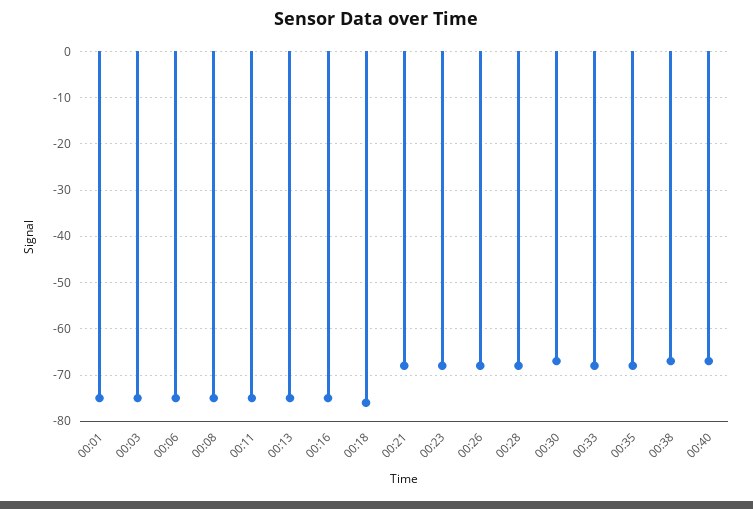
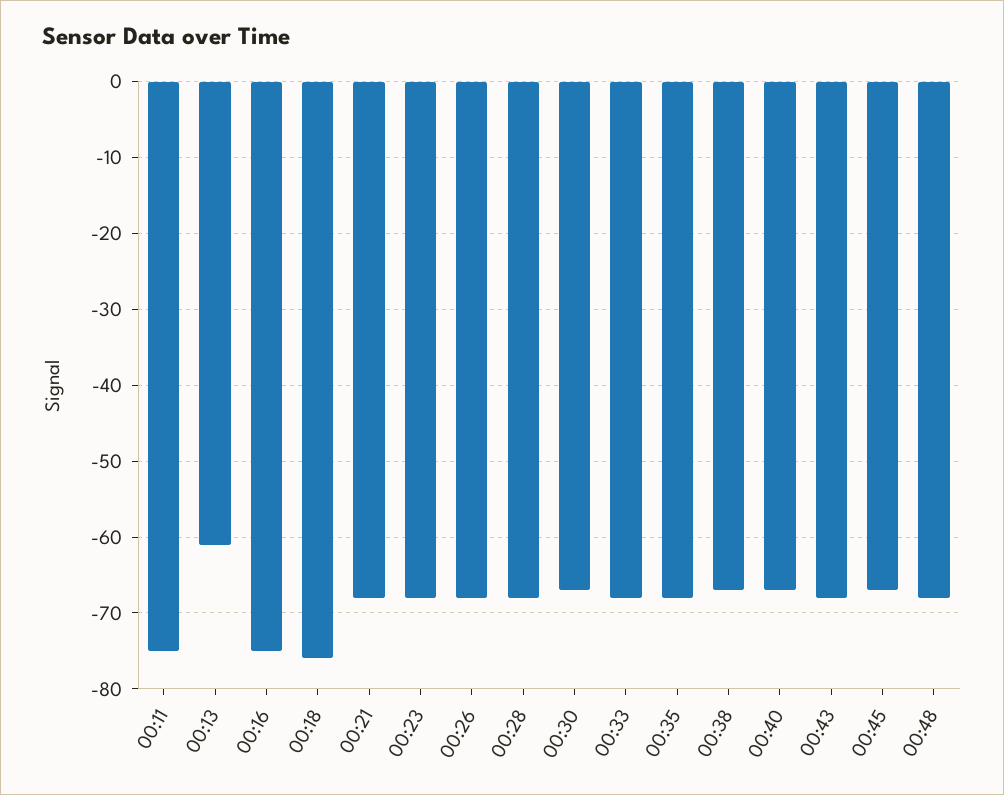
00:01: -75 -> none
00:03: -75 -> none
00:06: -75 -> none
00:08: -75 -> none
00:13: -75 -> -61
00:43: none -> -68
00:45: none -> -67
00:48: none -> -68

